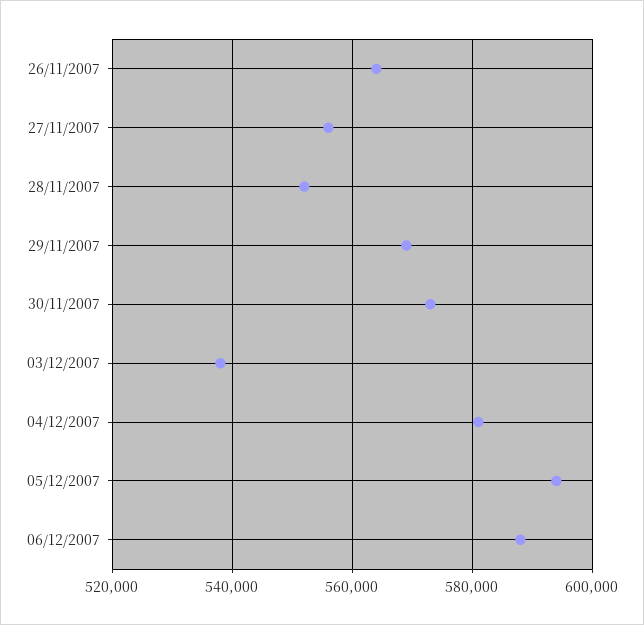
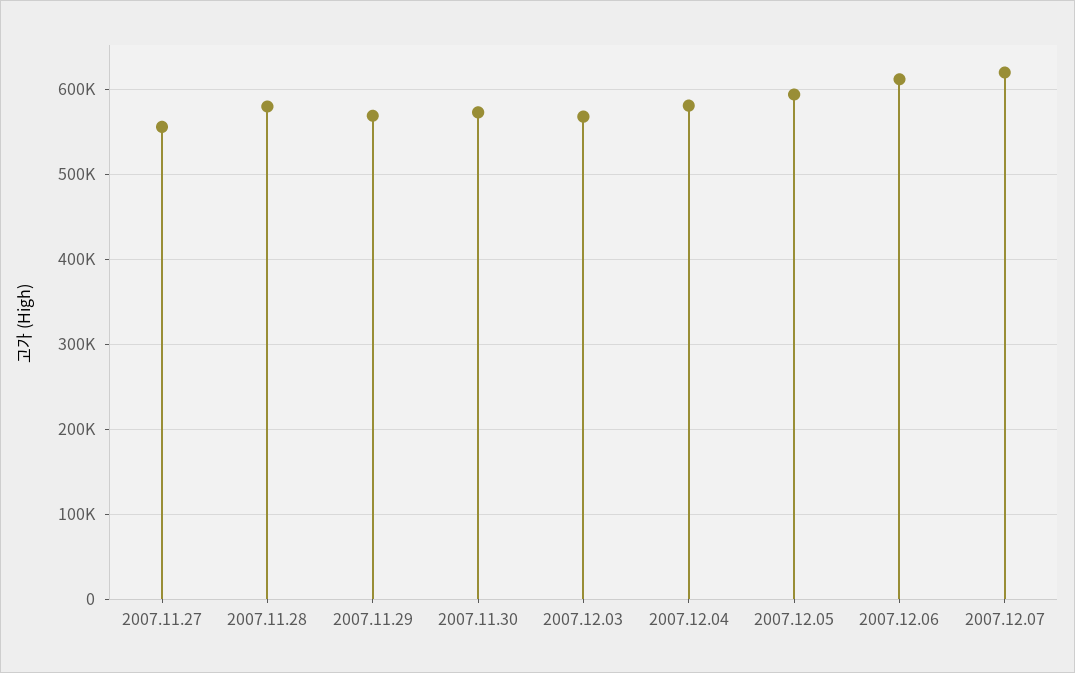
26/11/2007: 564000 -> none
28/11/2007: 552000 -> 580000
03/12/2007: 538000 -> 570000
06/12/2007: 588000 -> 610000
2007.12.07: none -> 620000

